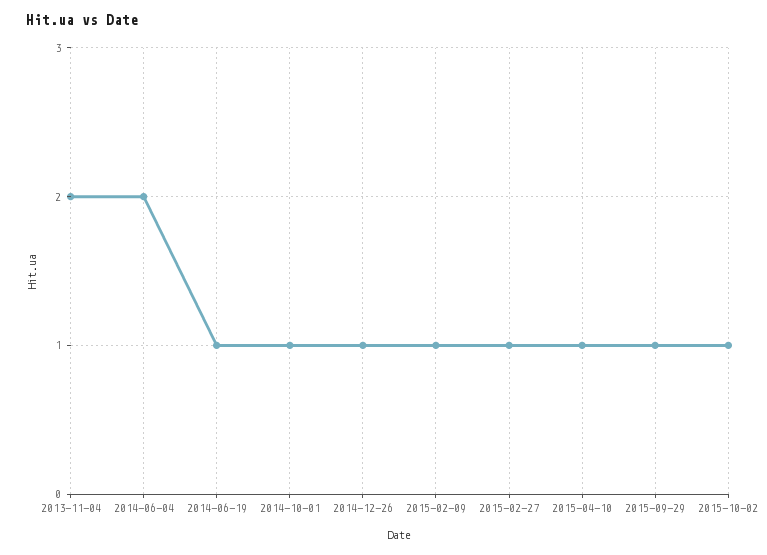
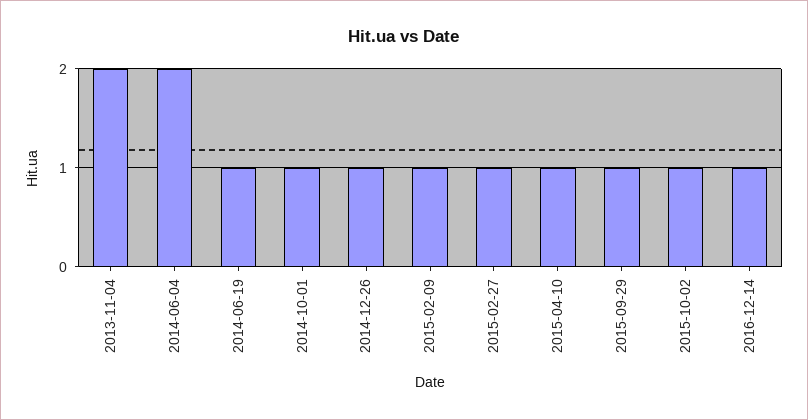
2016-12-14: none -> 1

